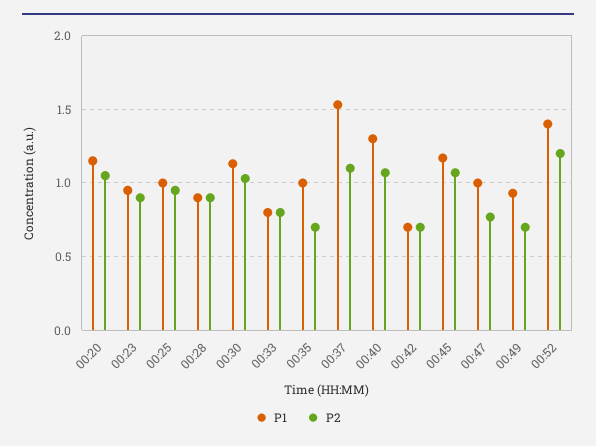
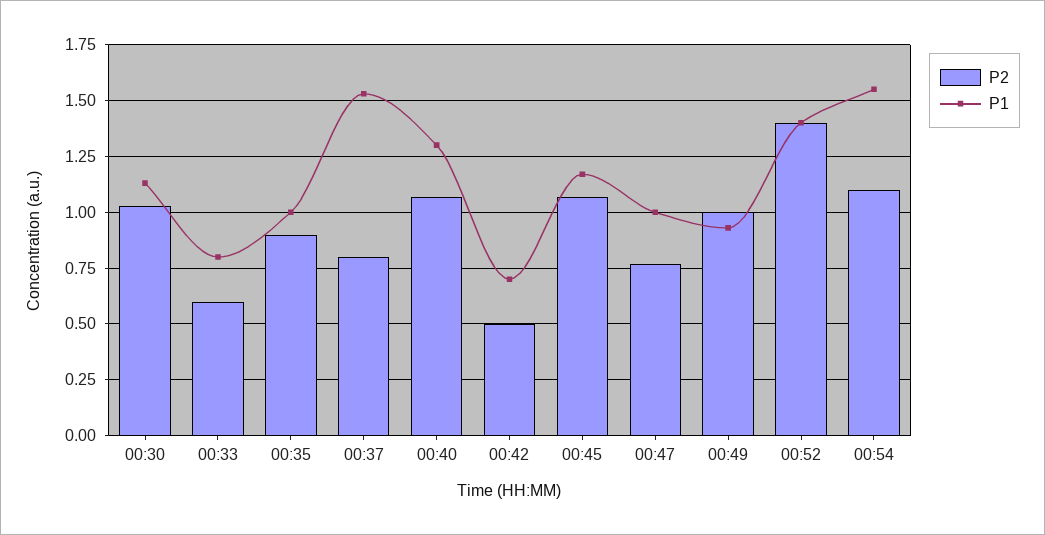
P1, 00:20: 1.15 -> none
P2, 00:20: 1.05 -> none
P1, 00:23: 0.95 -> none
P2, 00:23: 0.9 -> none
P1, 00:25: 1 -> none
P2, 00:25: 0.95 -> none
P1, 00:28: 0.9 -> none
P2, 00:28: 0.9 -> none
P2, 00:33: 0.8 -> 0.6
P2, 00:35: 0.7 -> 0.9
P2, 00:37: 1.1 -> 0.8
P2, 00:42: 0.7 -> 0.5
P2, 00:49: 0.7 -> 1
P2, 00:52: 1.2 -> 1.4
P2, 00:54: none -> 1.1
P1, 00:54: none -> 1.55

